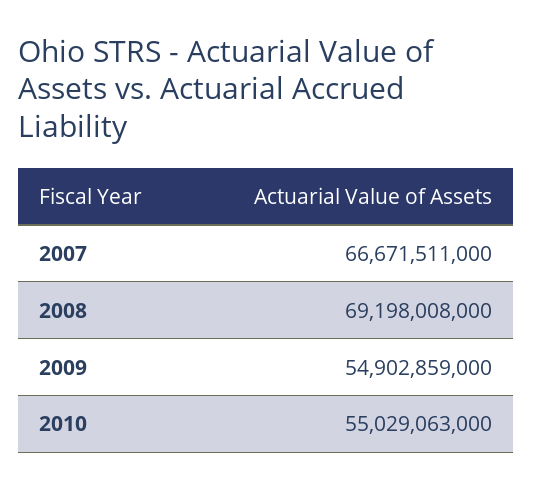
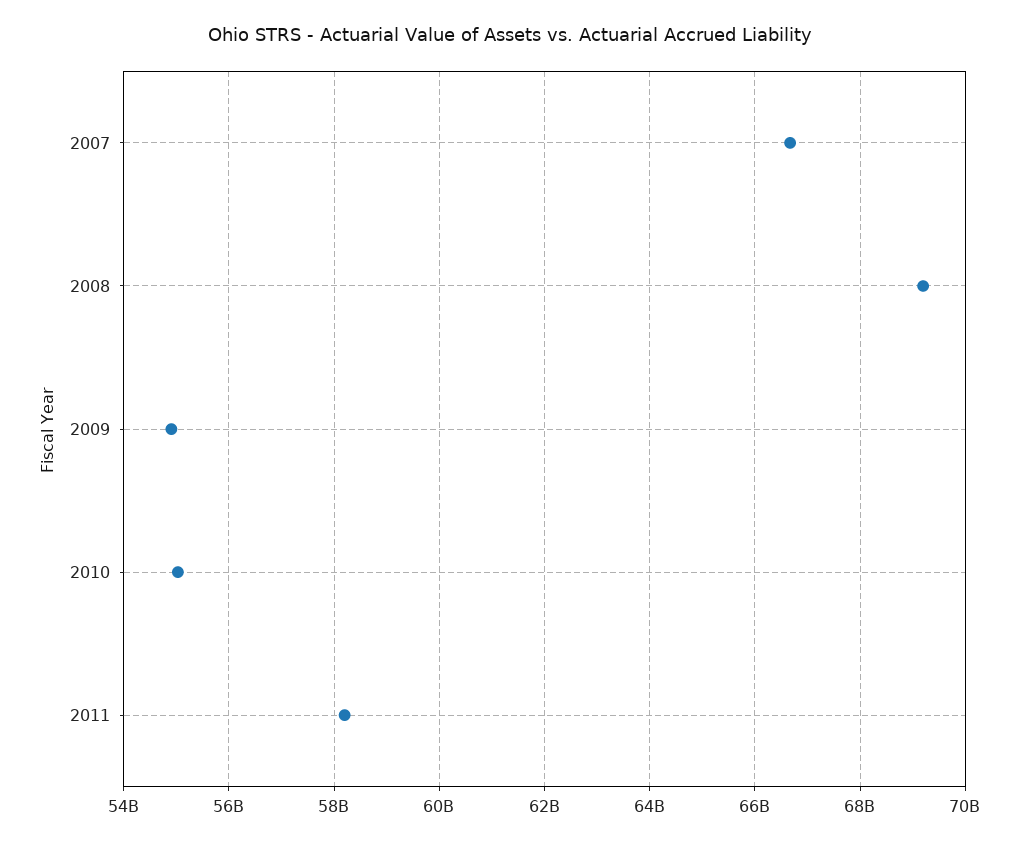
2011: none -> 58200000000

